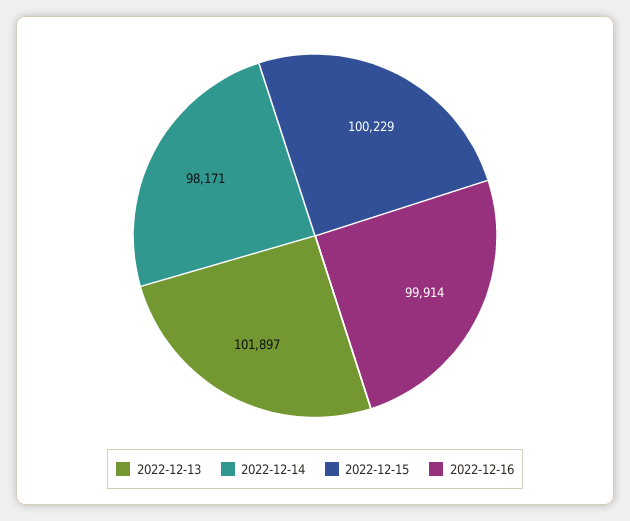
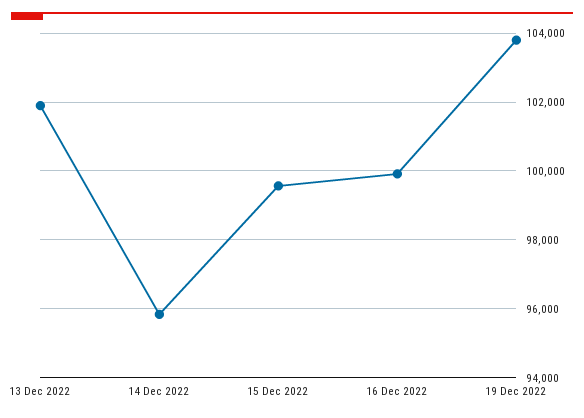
2022-12-14: 98171 -> 95800
2022-12-15: 100229 -> 99600
19 Dec 2022: none -> 103800

